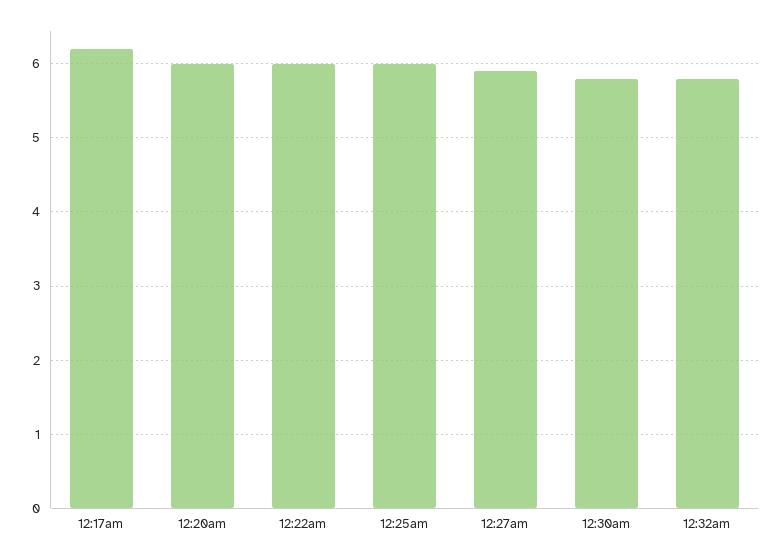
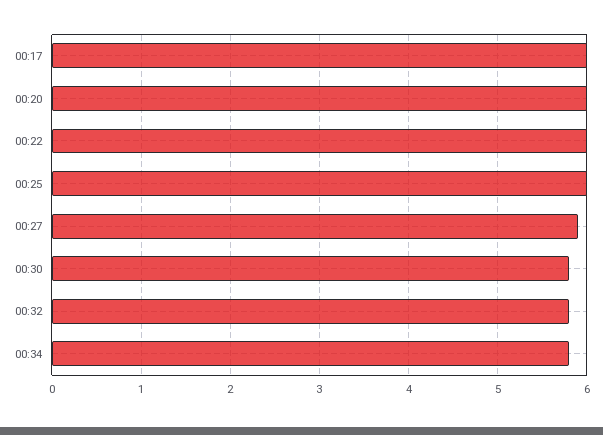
12:17am: 6.2 -> 6
00:34: none -> 5.8

